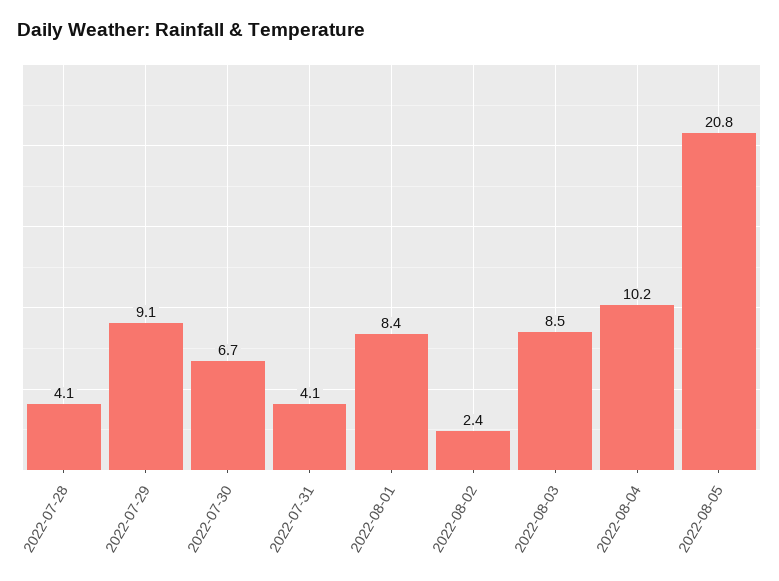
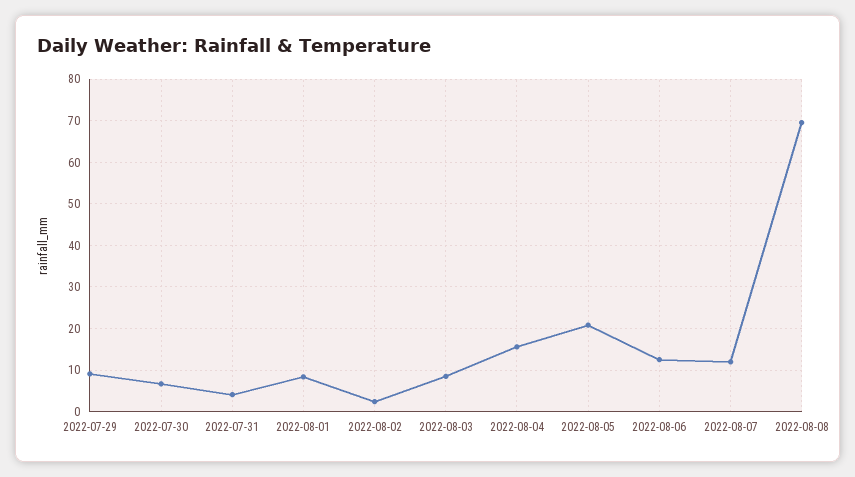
2022-07-28: 4.1 -> none
2022-08-04: 10.2 -> 16
2022-08-06: none -> 12
2022-08-07: none -> 12
2022-08-08: none -> 70

